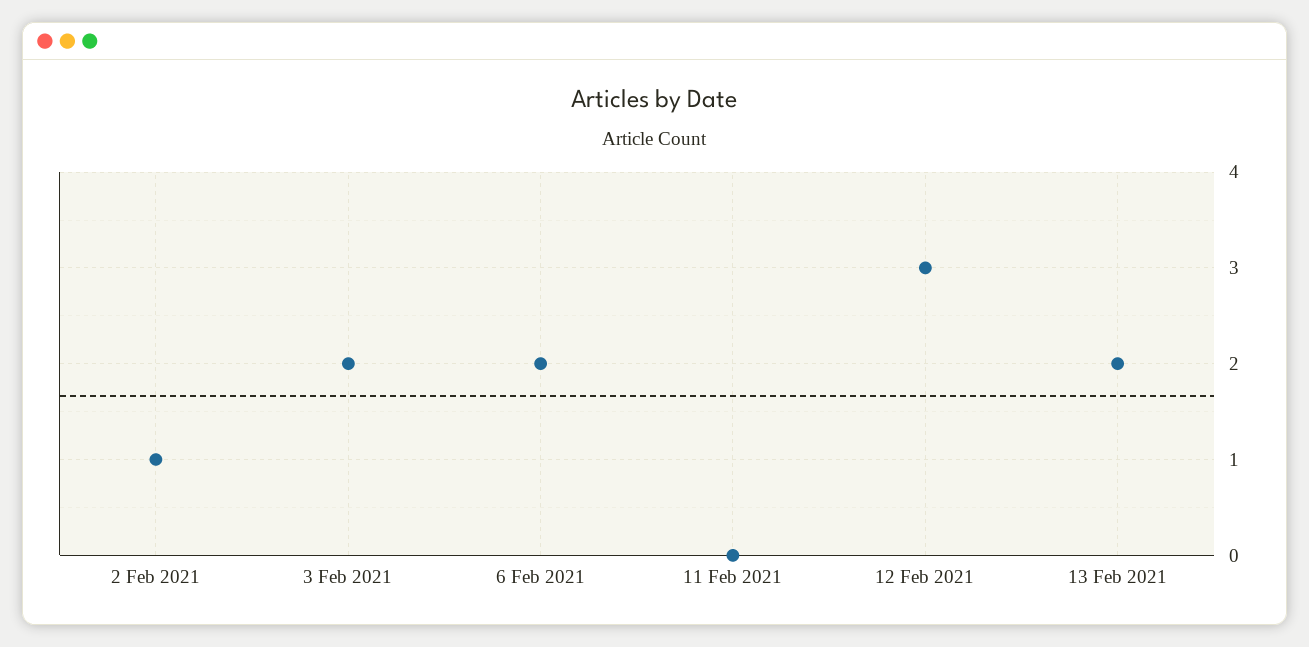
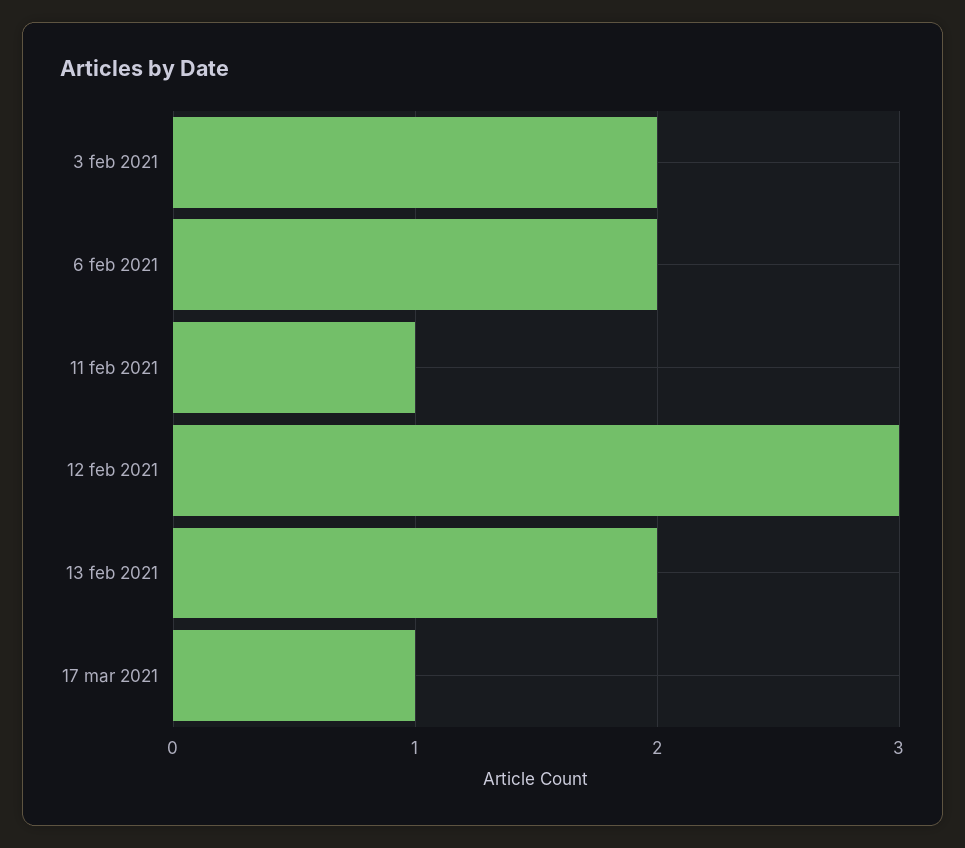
2 Feb 2021: 1 -> none
11 Feb 2021: 0 -> 1
17 mar 2021: none -> 1

